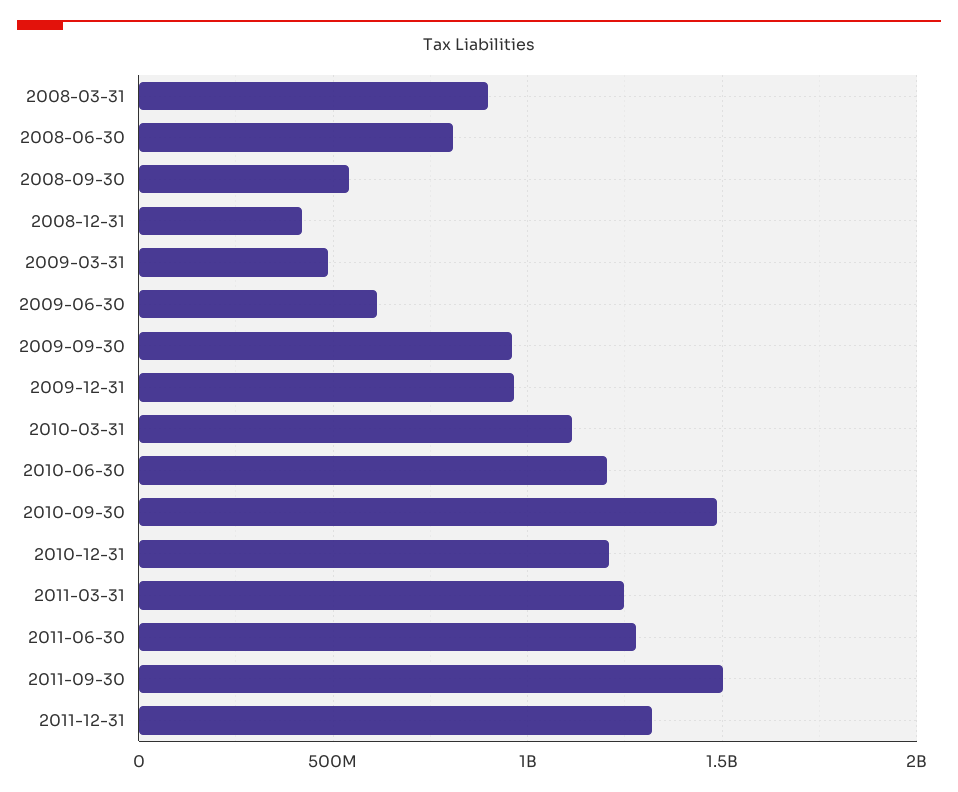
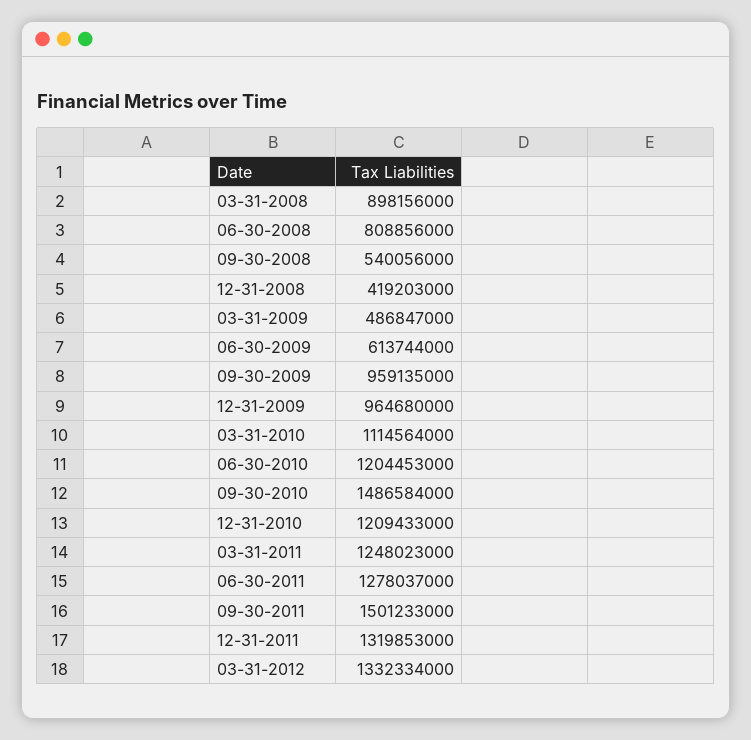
03-31-2012: none -> 1332334000

